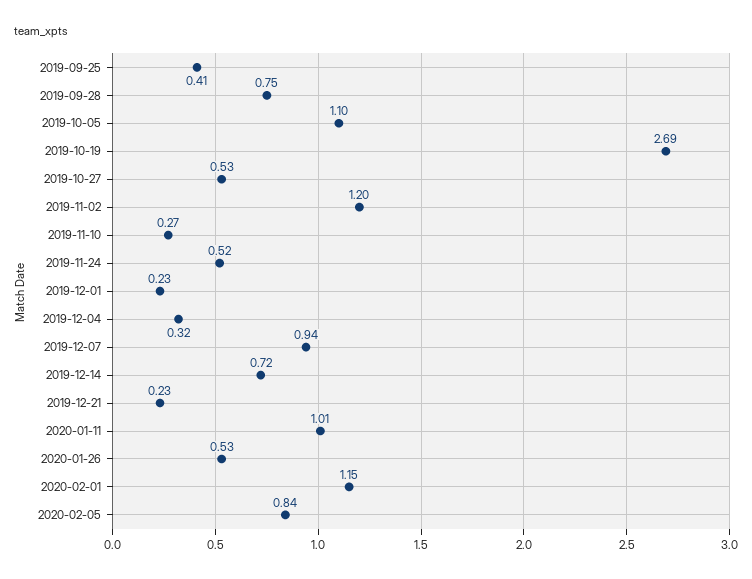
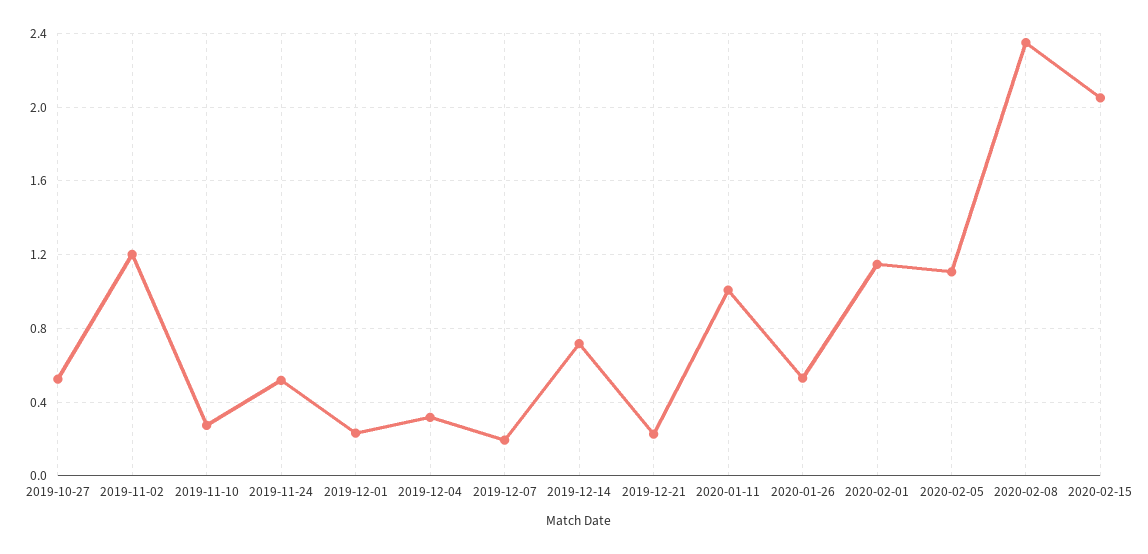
2019-09-25: 0.41 -> none
2019-09-28: 0.75 -> none
2019-10-05: 1.1 -> none
2019-10-19: 2.69 -> none
2019-12-07: 0.94 -> 0.2
2020-02-05: 0.84 -> 1.1
2020-02-08: none -> 2.35
2020-02-15: none -> 2.05

